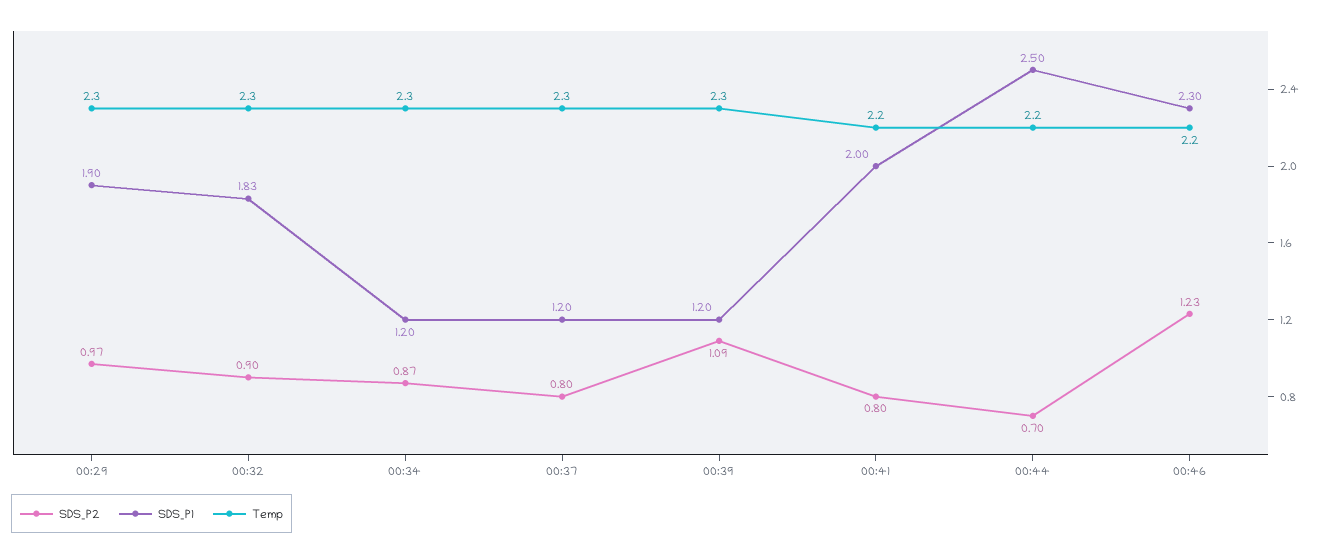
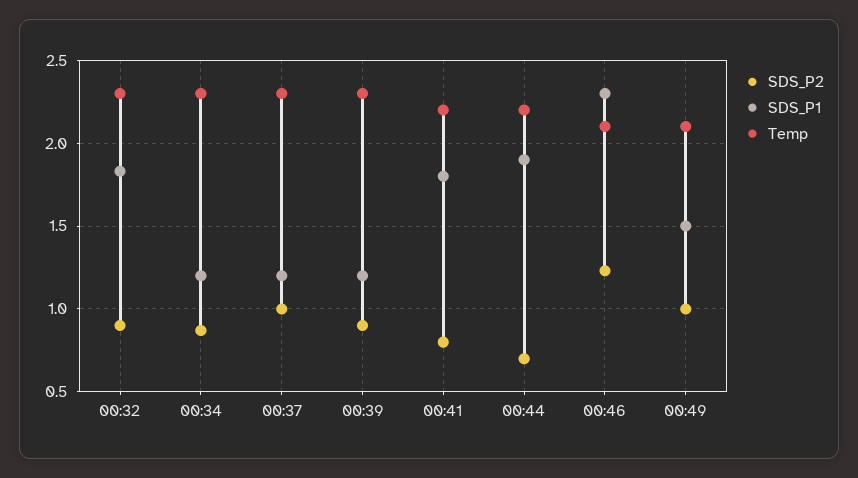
SDS_P2, 00:29: 0.97 -> none
SDS_P1, 00:29: 1.9 -> none
Temp, 00:29: 2.3 -> none
SDS_P2, 00:37: 0.8 -> 1
SDS_P2, 00:39: 1.09 -> 0.9
SDS_P1, 00:41: 2 -> 1.8
SDS_P1, 00:44: 2.5 -> 1.9
Temp, 00:46: 2.2 -> 2.1
SDS_P2, 00:49: none -> 1
SDS_P1, 00:49: none -> 1.5
Temp, 00:49: none -> 2.1

